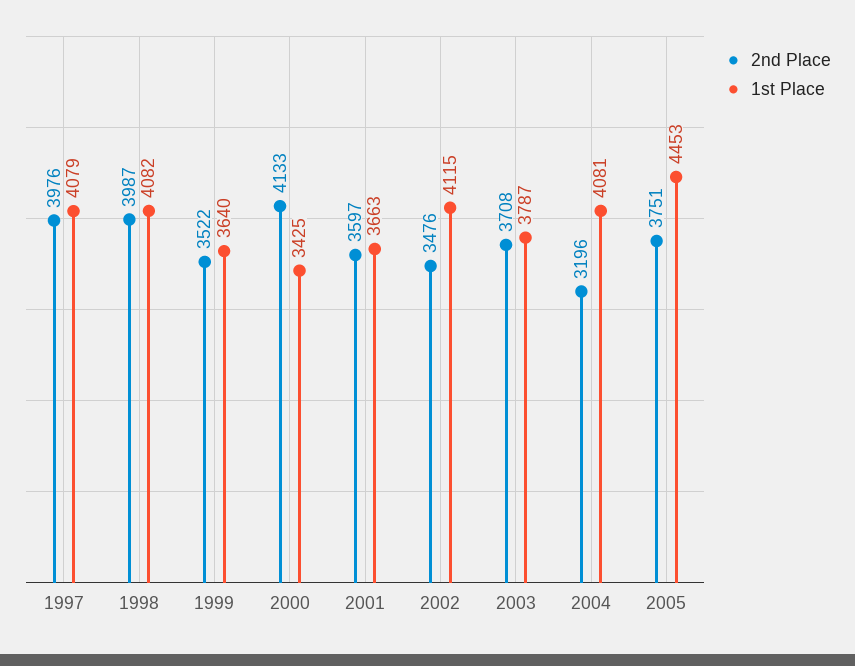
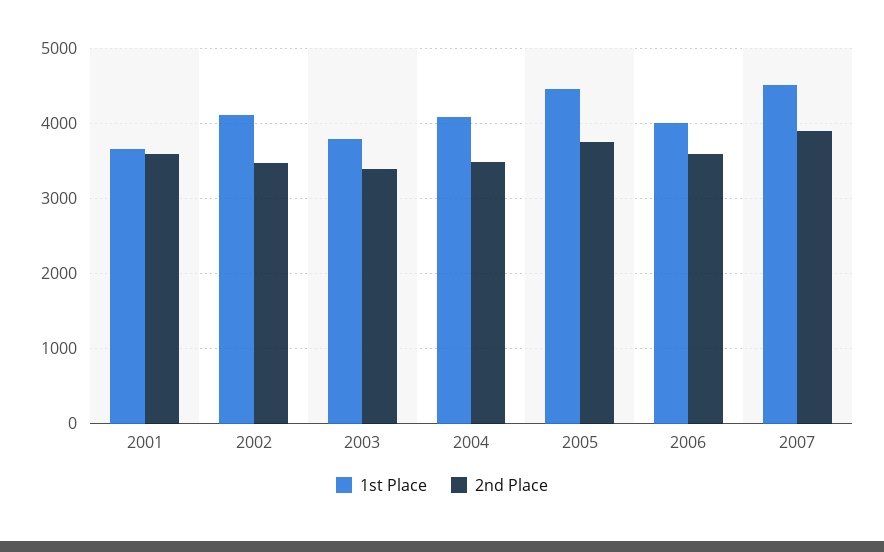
2nd Place, 1997: 3976 -> none
1st Place, 1997: 4079 -> none
2nd Place, 1998: 3987 -> none
1st Place, 1998: 4082 -> none
2nd Place, 1999: 3522 -> none
1st Place, 1999: 3640 -> none
2nd Place, 2000: 4133 -> none
1st Place, 2000: 3425 -> none
2nd Place, 2003: 3708 -> 3400
2nd Place, 2004: 3196 -> 3500
1st Place, 2006: none -> 4000
2nd Place, 2006: none -> 3600
1st Place, 2007: none -> 4500
2nd Place, 2007: none -> 3900

